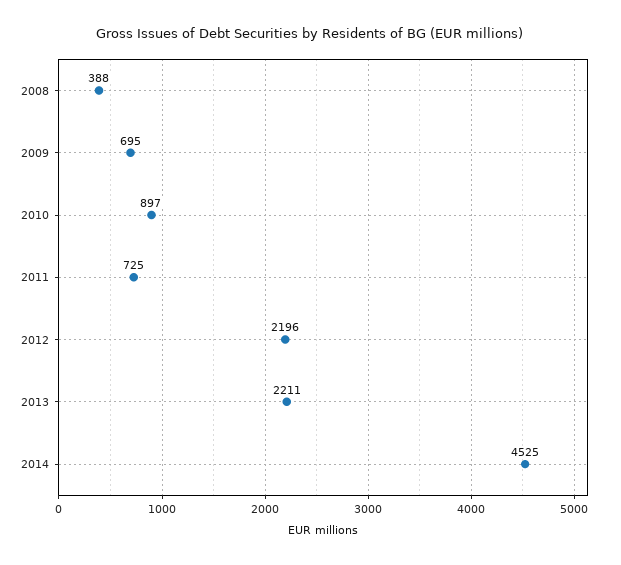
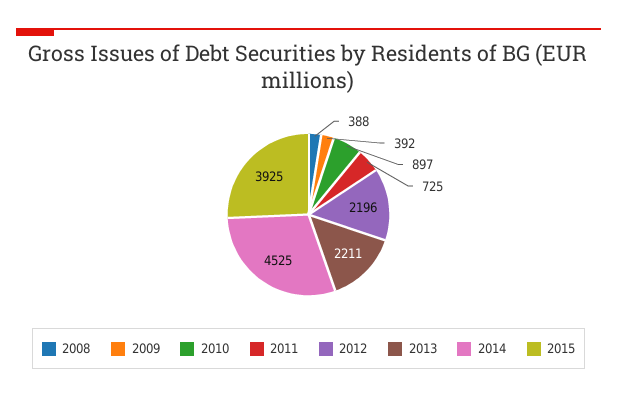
2009: 695 -> 392
2015: none -> 3925

